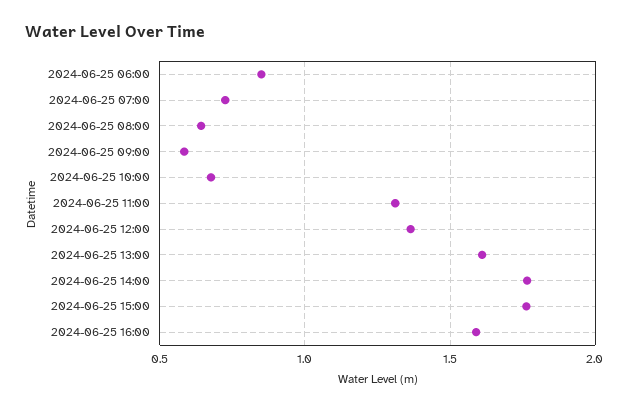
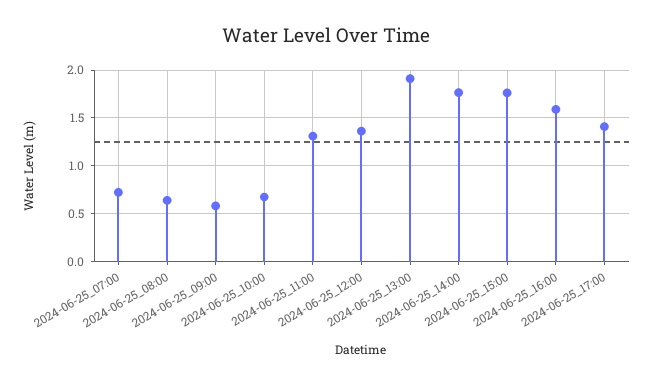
2024-06-25 06:00: 0.85 -> none
2024-06-25 13:00: 1.6 -> 1.9
2024-06-25_17:00: none -> 1.4

